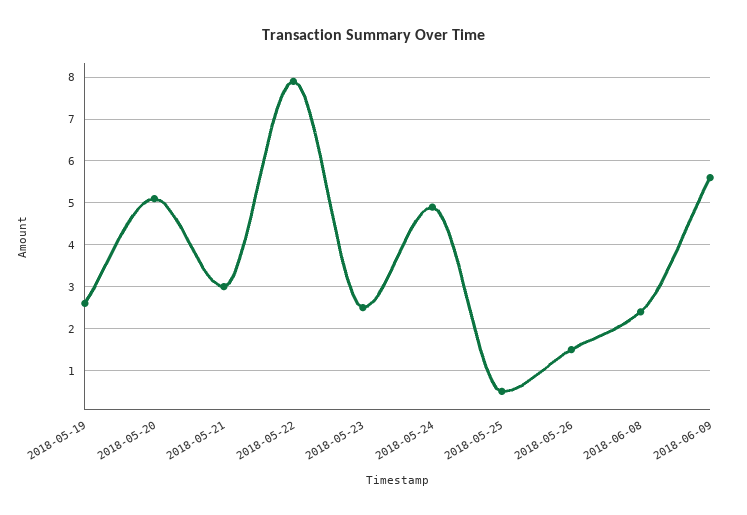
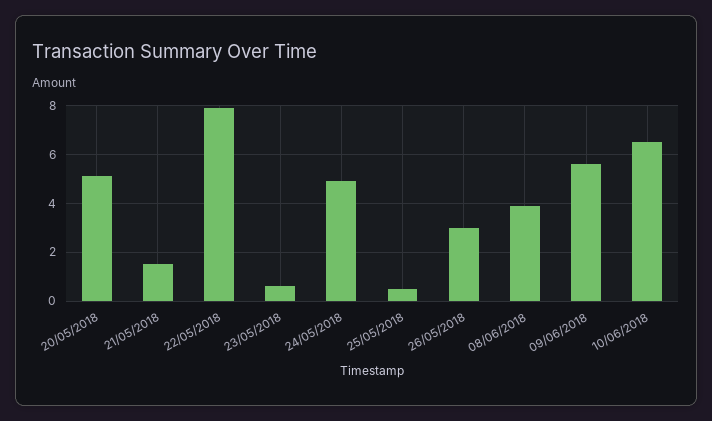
2018-05-19: 2.5 -> none
2018-05-21: 3 -> 1.5
2018-05-23: 2.5 -> 0.5
2018-05-26: 1.5 -> 3
2018-06-08: 2.5 -> 4
10/06/2018: none -> 6.5

